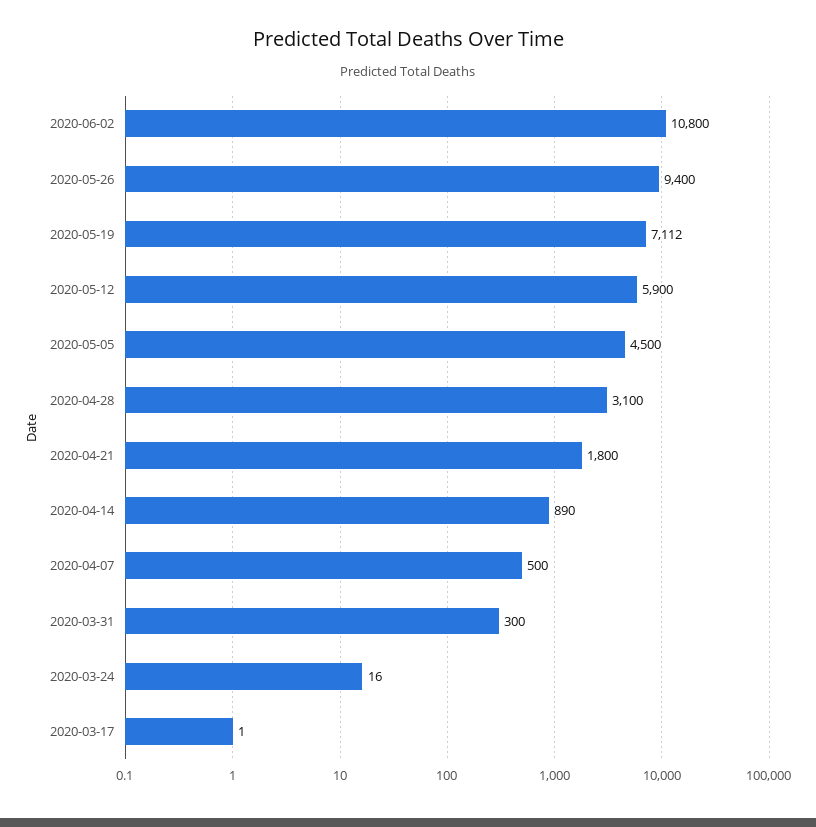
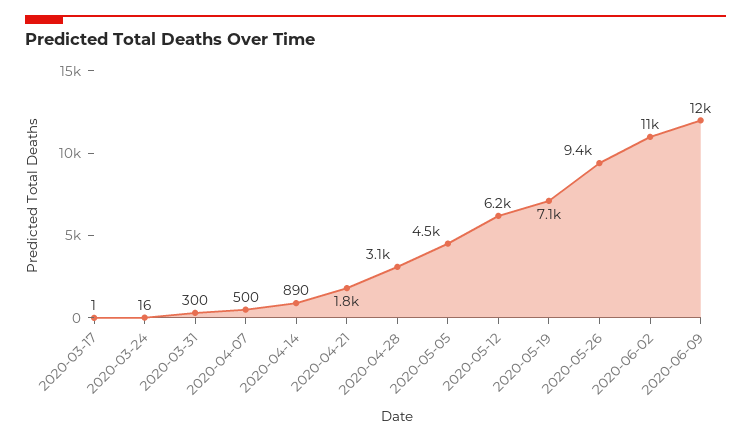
2020-05-12: 5900 -> 6200
2020-06-09: none -> 12000

